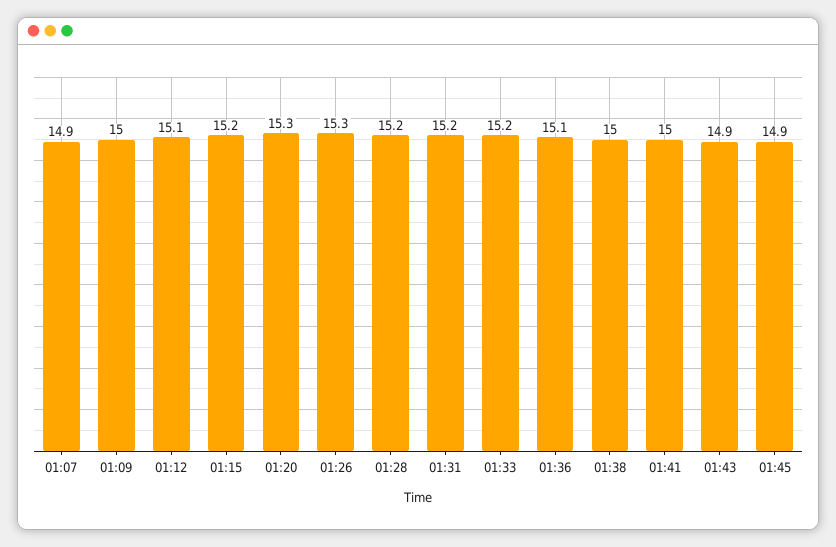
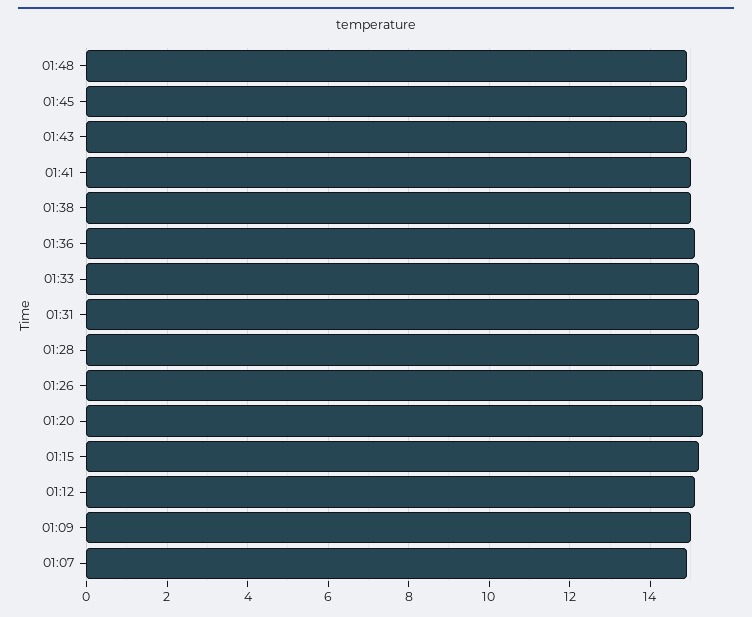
01:48: none -> 15

